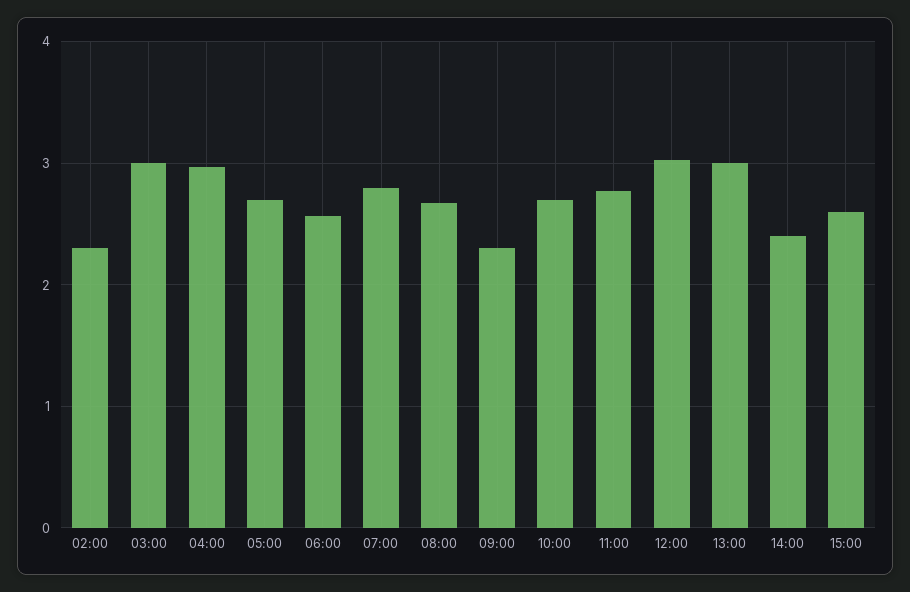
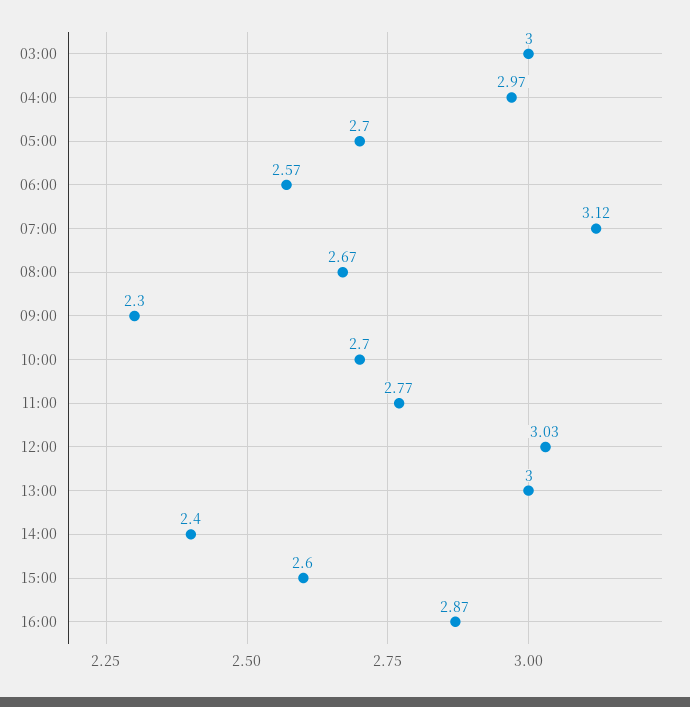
02:00: 2.3 -> none
07:00: 2.8 -> 3.12
16:00: none -> 2.87

